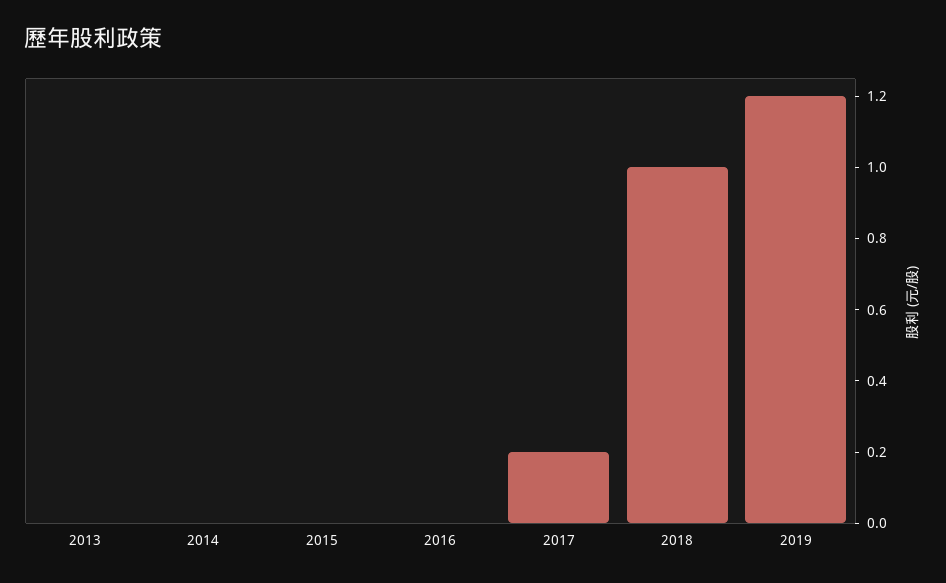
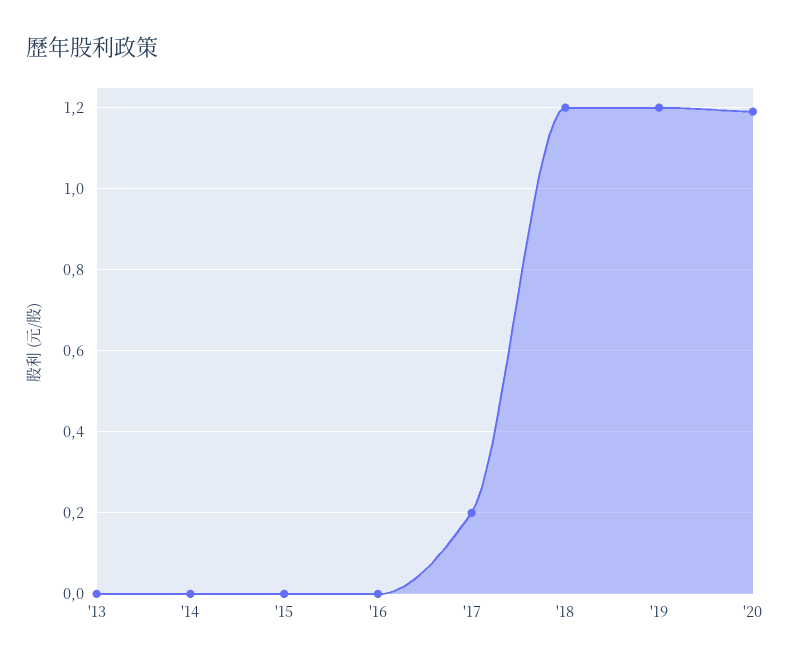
2018: 1 -> 1.2
'20: none -> 1.2

